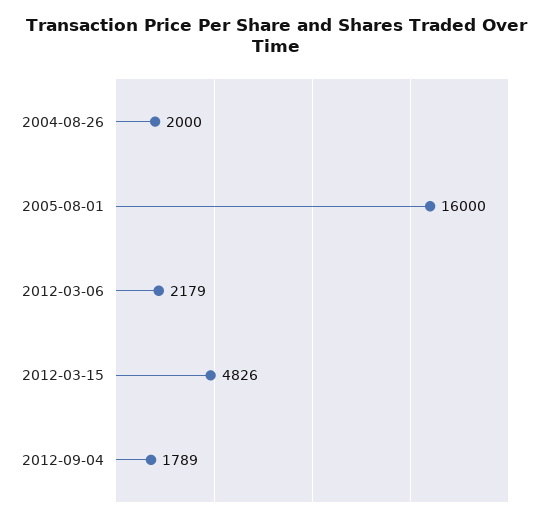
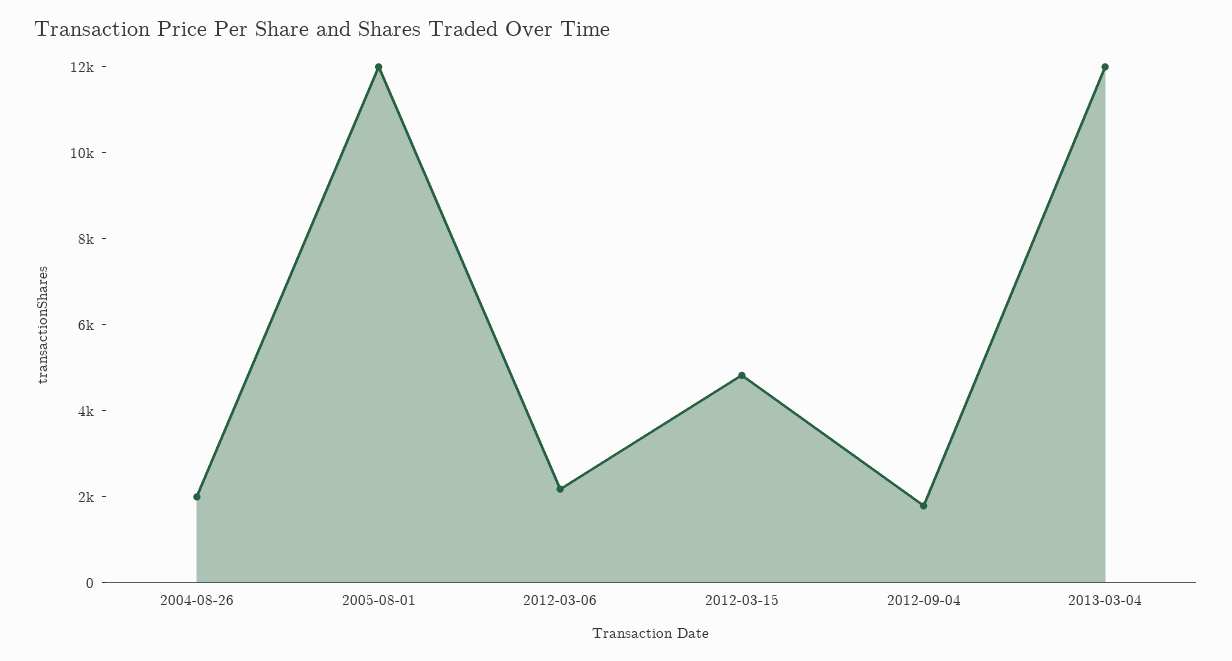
2005-08-01: 16000 -> 12000
2013-03-04: none -> 12000

